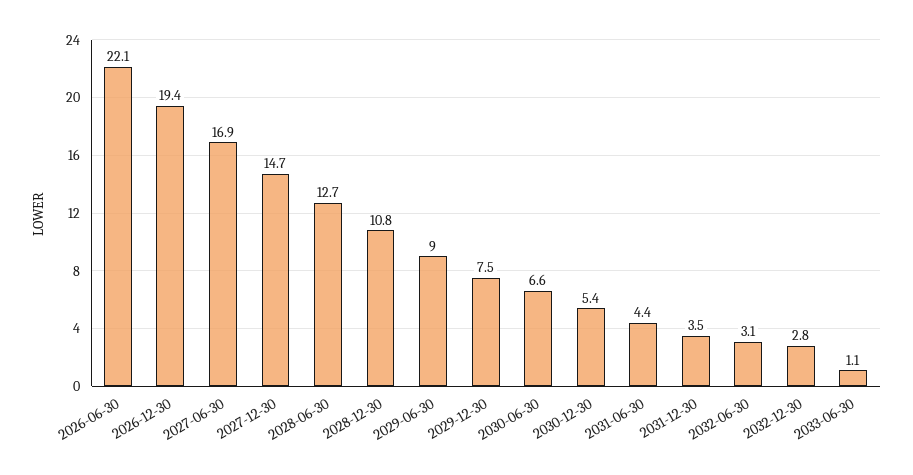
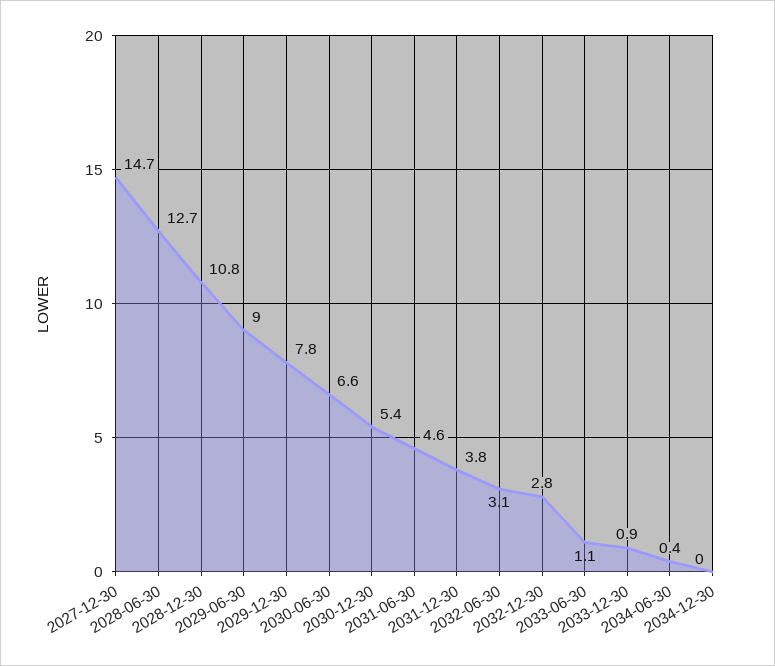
2026-06-30: 22.1 -> none
2026-12-30: 19.4 -> none
2027-06-30: 16.9 -> none
2029-12-30: 7.5 -> 7.8
2031-06-30: 4.4 -> 4.6
2031-12-30: 3.5 -> 3.8
2033-12-30: none -> 0.9
2034-06-30: none -> 0.4
2034-12-30: none -> 0

